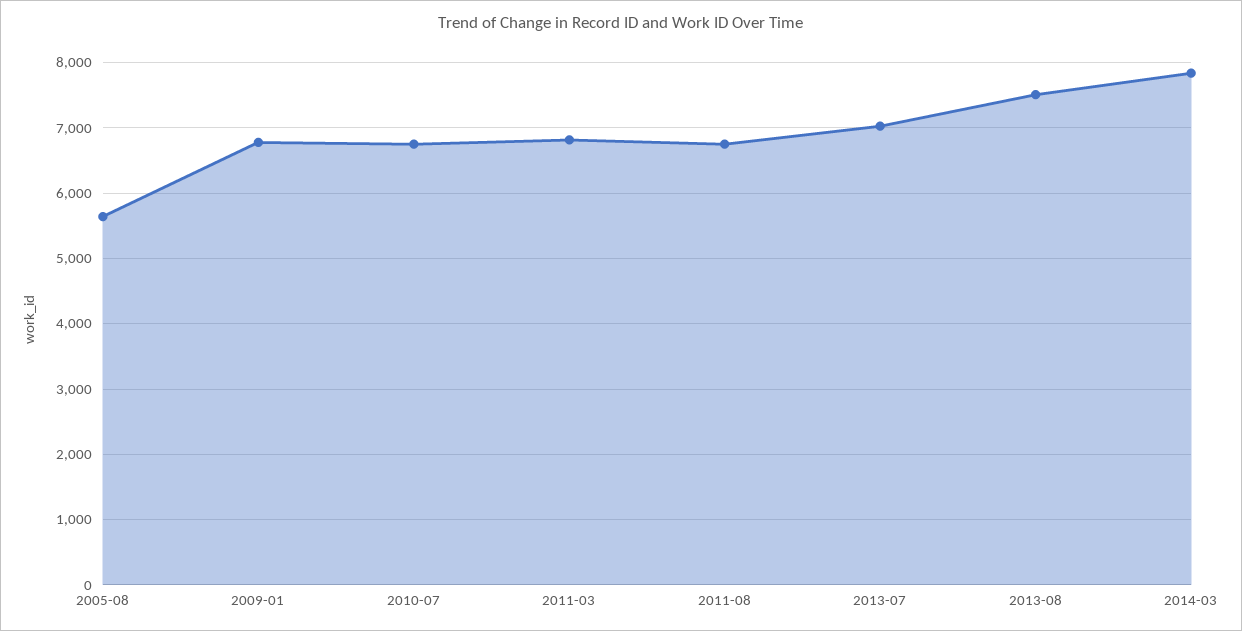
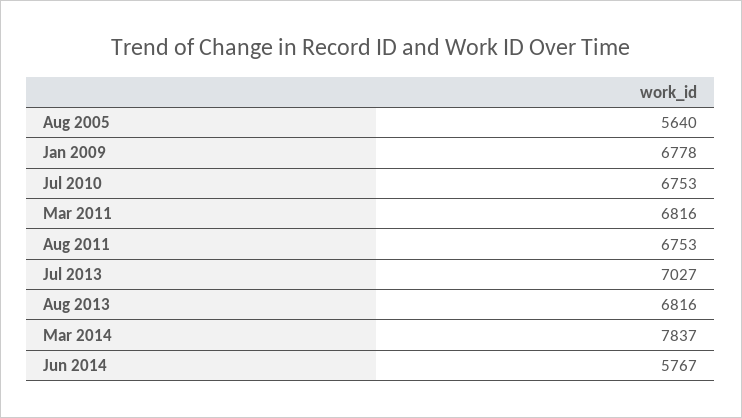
2013-08: 7500 -> 6816
Jun 2014: none -> 5767

